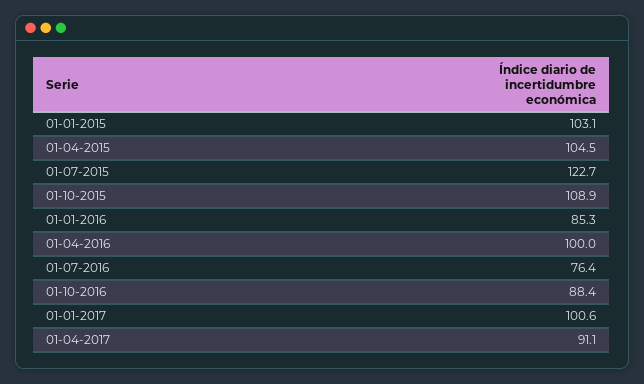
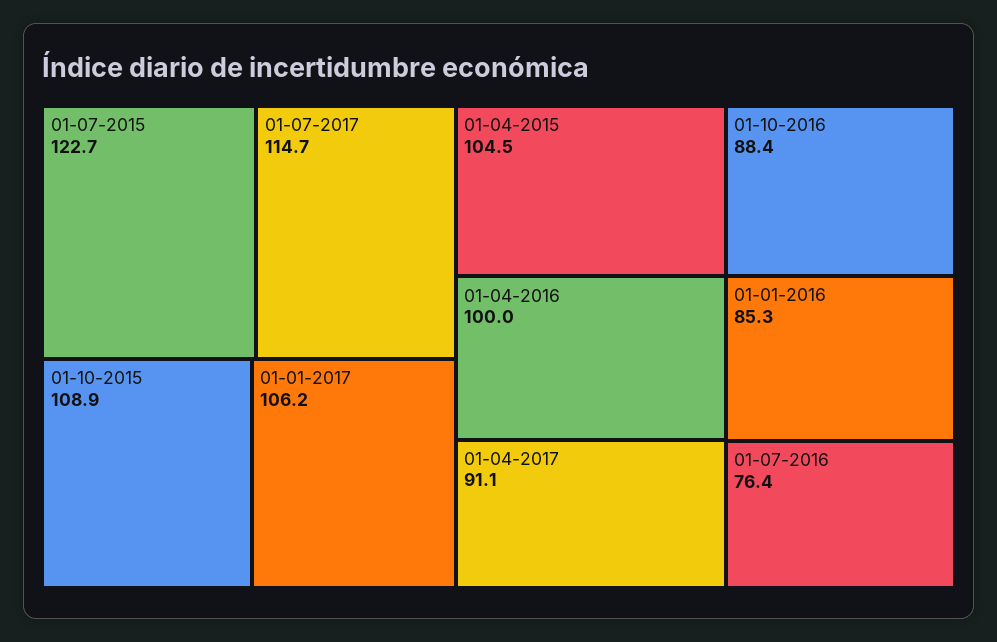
01-01-2015: 103.1 -> none
01-01-2017: 100.6 -> 106.2
01-07-2017: none -> 114.7

